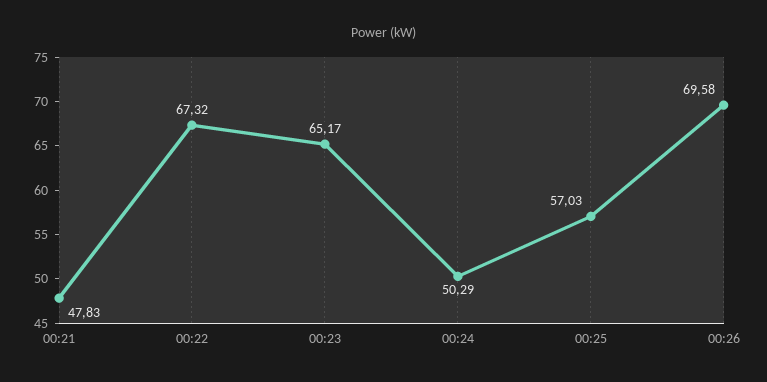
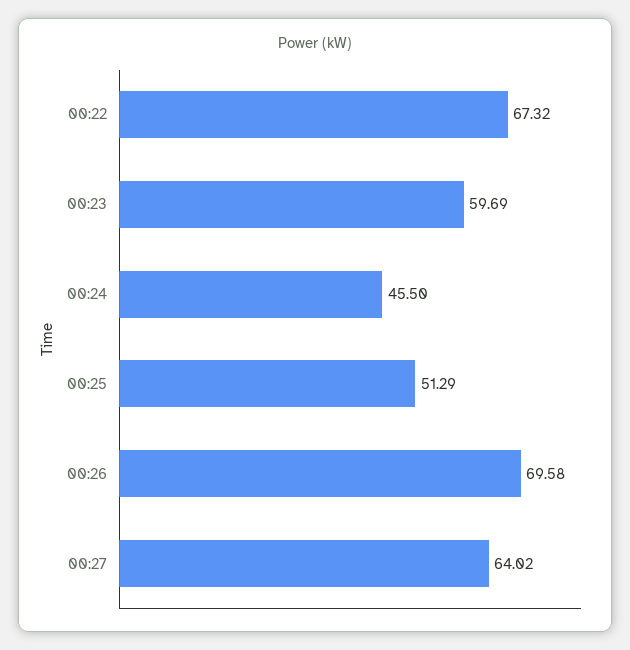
00:21: 47.83 -> none
00:23: 65.17 -> 59.69
00:24: 50.29 -> 45.5
00:25: 57.03 -> 51.29
00:27: none -> 64.02

